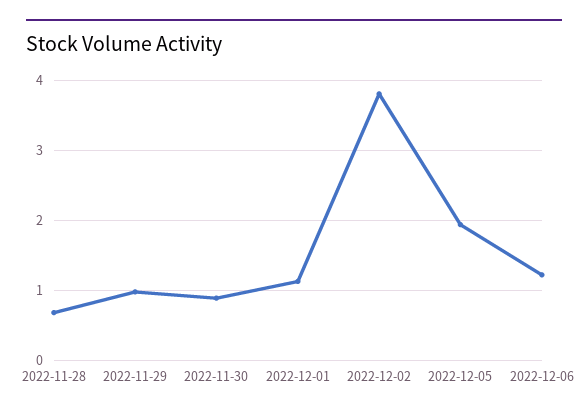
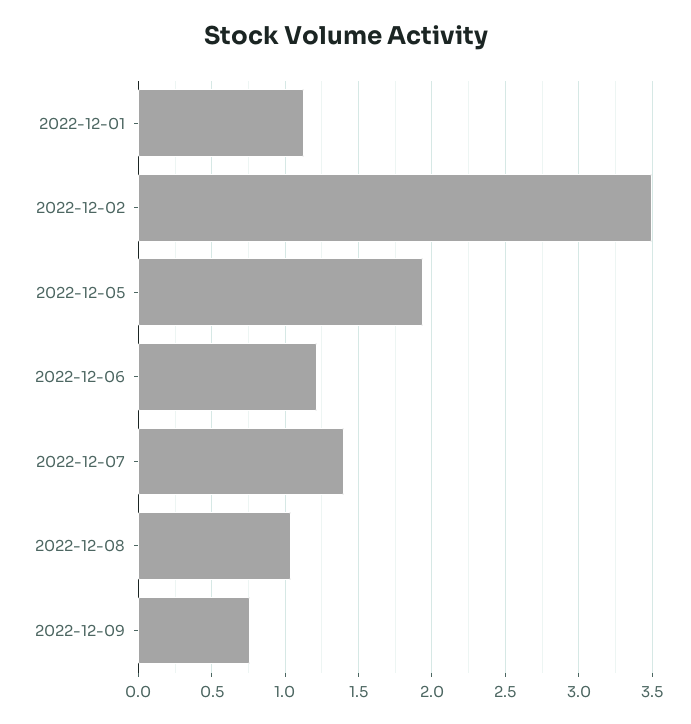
2022-11-28: 0.7 -> none
2022-11-29: 1 -> none
2022-11-30: 0.9 -> none
2022-12-02: 3.8 -> 3.5
2022-12-07: none -> 1.4
2022-12-08: none -> 1.05
2022-12-09: none -> 0.75

